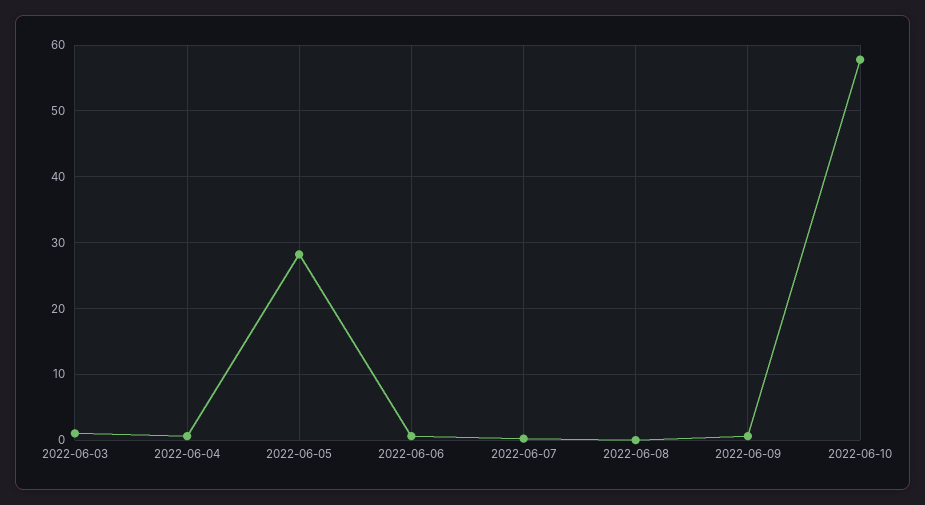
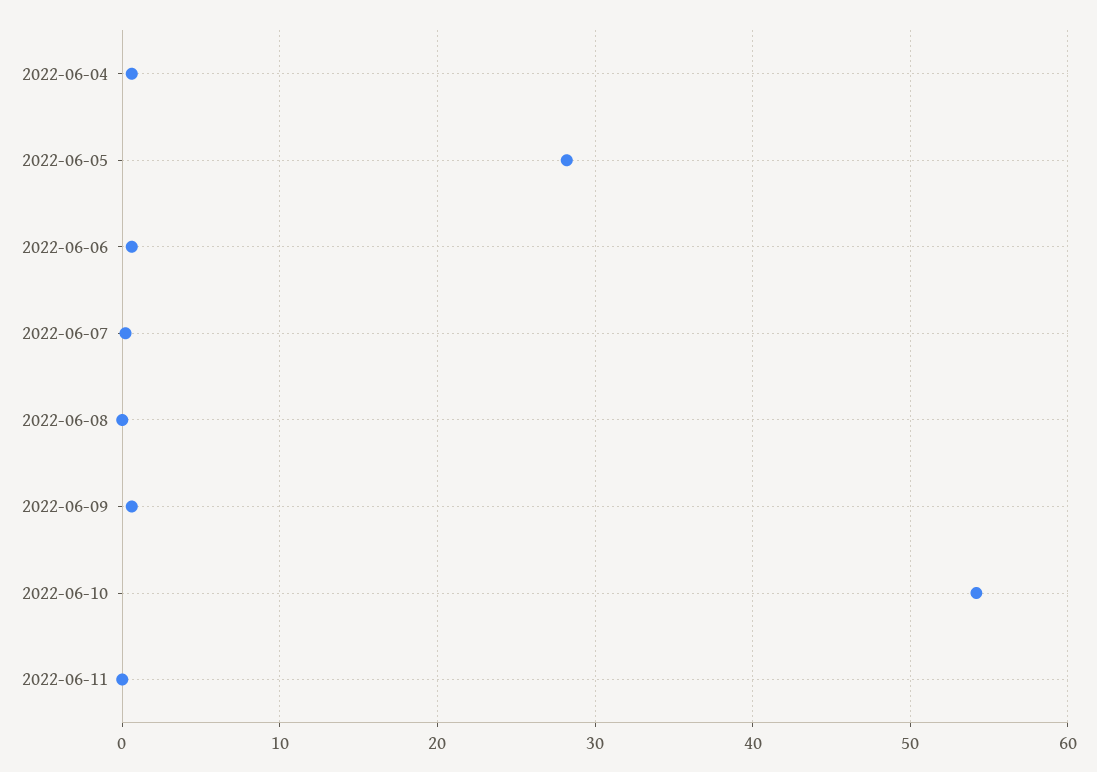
2022-06-03: 1 -> none
2022-06-10: 58 -> 54
2022-06-11: none -> 0

